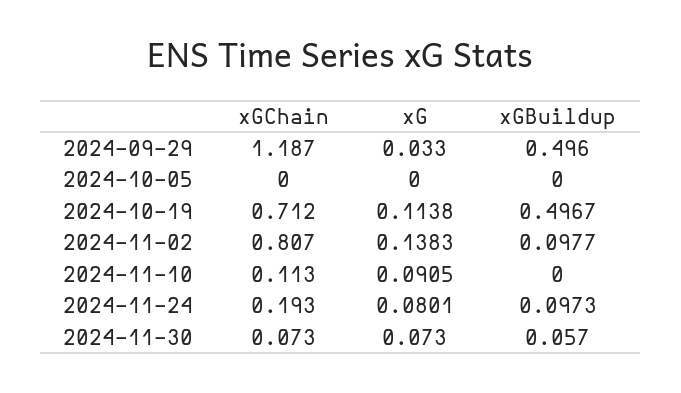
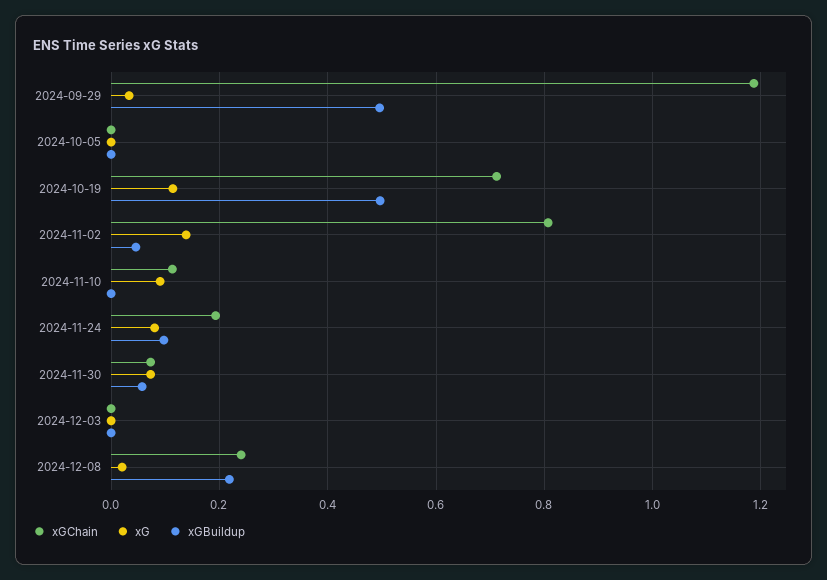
xGBuildup, 2024-11-02: 0.0977 -> 0.04
xGChain, 2024-12-03: none -> 0
xG, 2024-12-03: none -> 0
xGBuildup, 2024-12-03: none -> 0
xGChain, 2024-12-08: none -> 0.24
xG, 2024-12-08: none -> 0.02
xGBuildup, 2024-12-08: none -> 0.22

